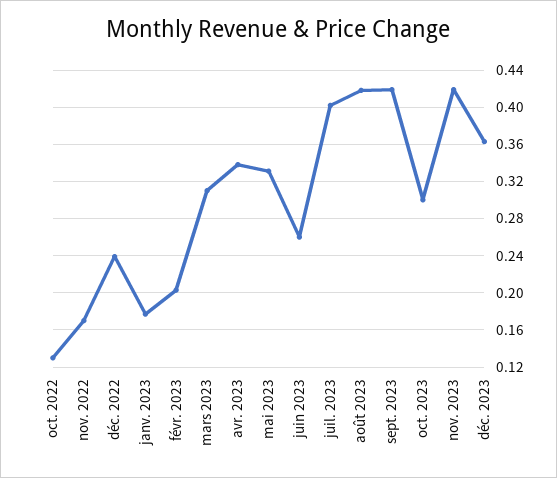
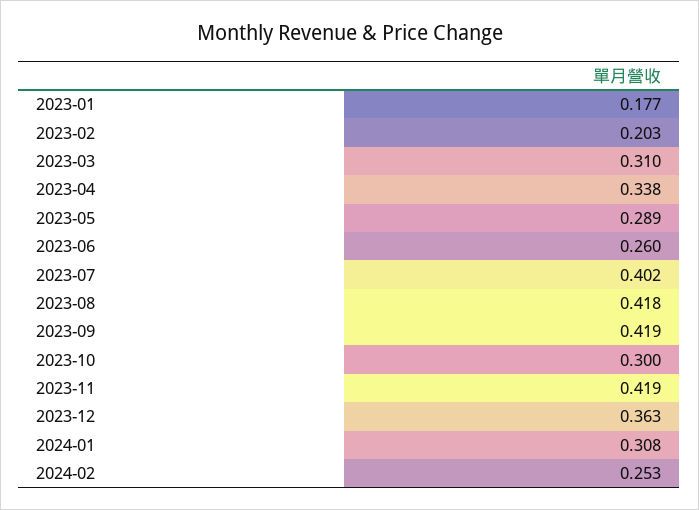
oct. 2022: 0.13 -> none
nov. 2022: 0.17 -> none
déc. 2022: 0.24 -> none
mai 2023: 0.33 -> 0.289
2024-01: none -> 0.308
2024-02: none -> 0.253

